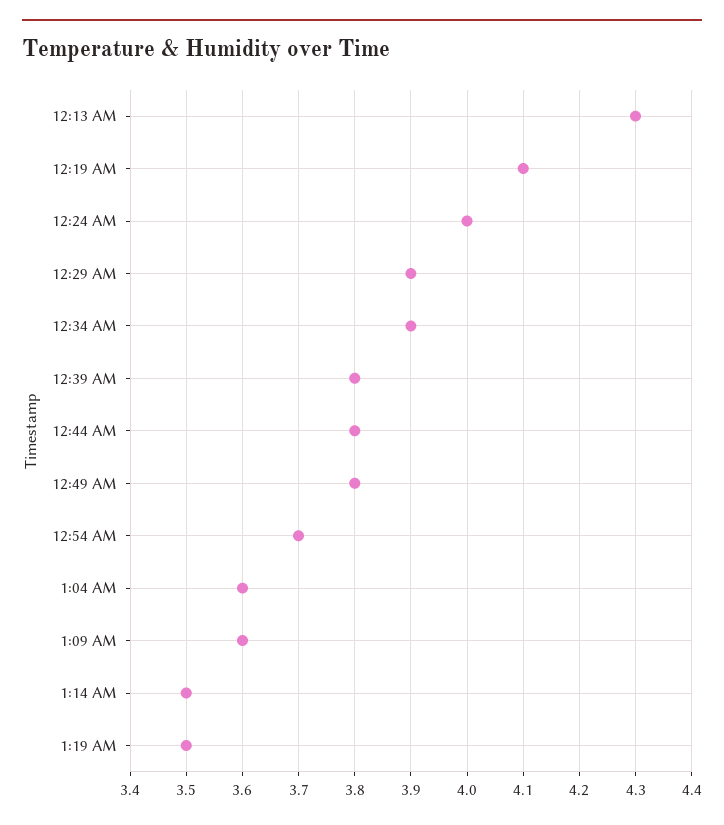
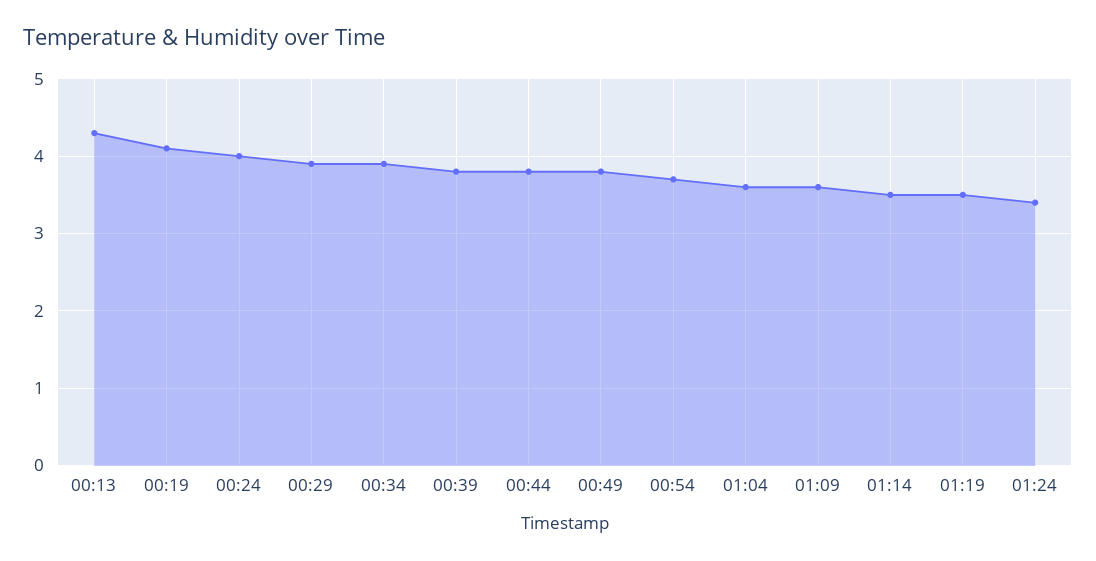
01:24: none -> 3.4

